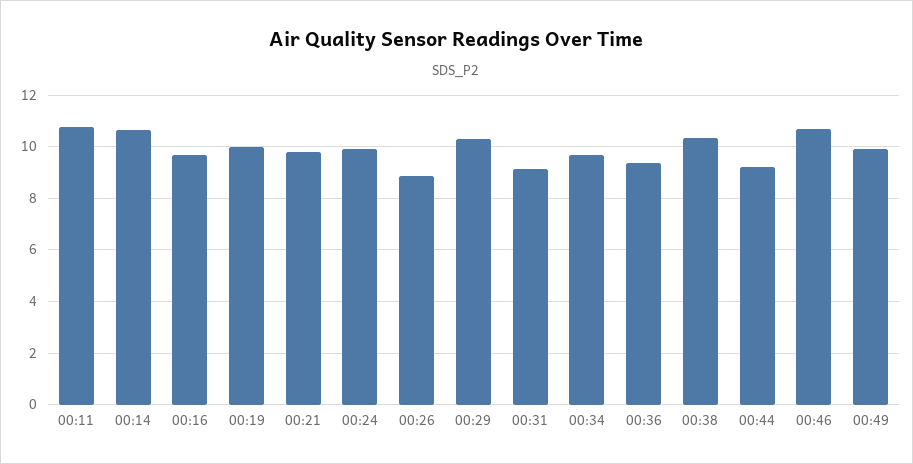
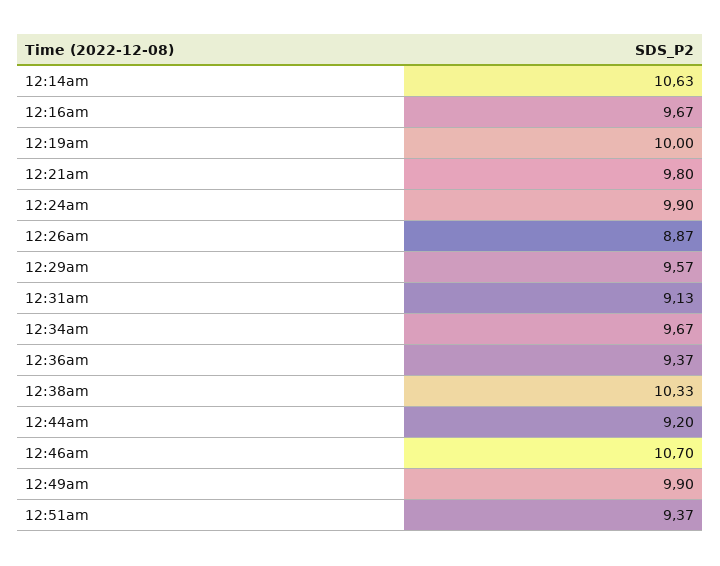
00:11: 10.75 -> none
00:29: 10.25 -> 9.57
12:51am: none -> 9.37

